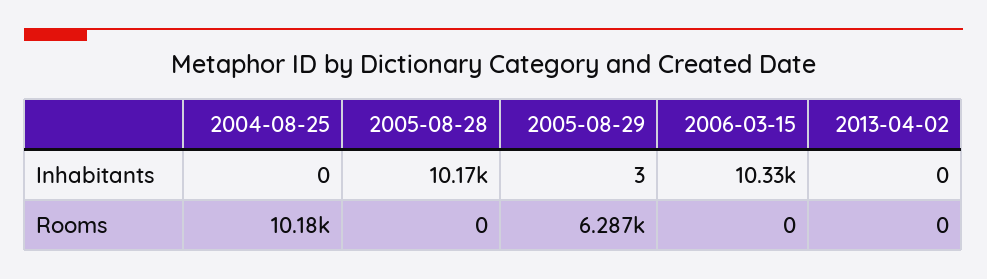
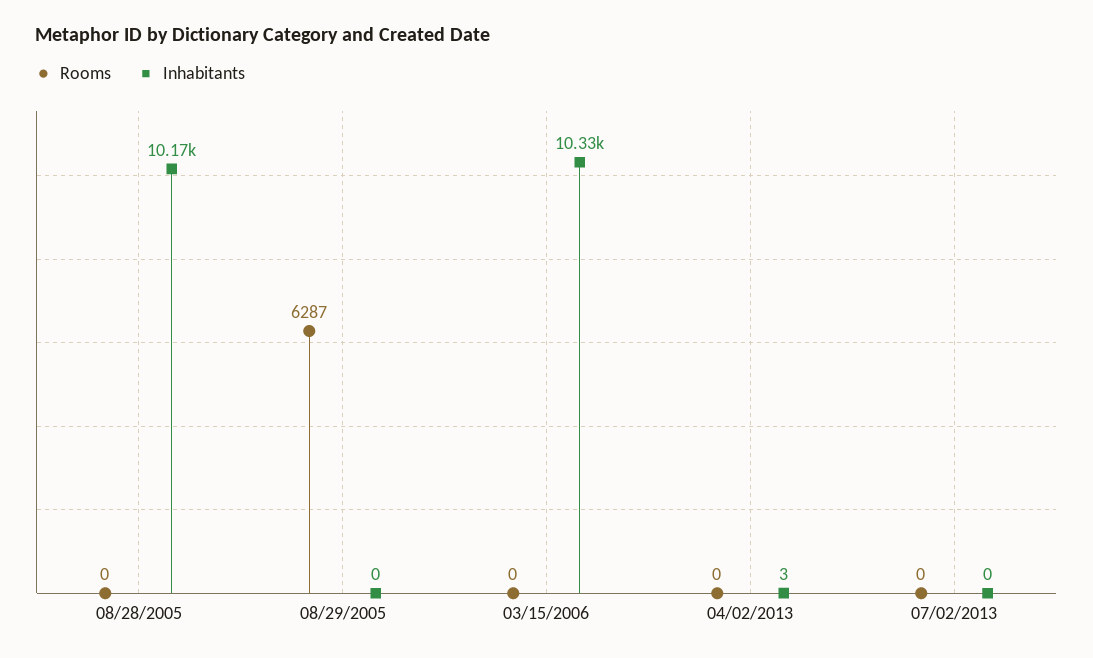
Inhabitants, 2004-08-25: 0 -> none
Inhabitants, 2005-08-29: 3 -> 0
Inhabitants, 2013-04-02: 0 -> 3
Rooms, 2004-08-25: 10180 -> none
Rooms, 07/02/2013: none -> 0
Inhabitants, 07/02/2013: none -> 0

